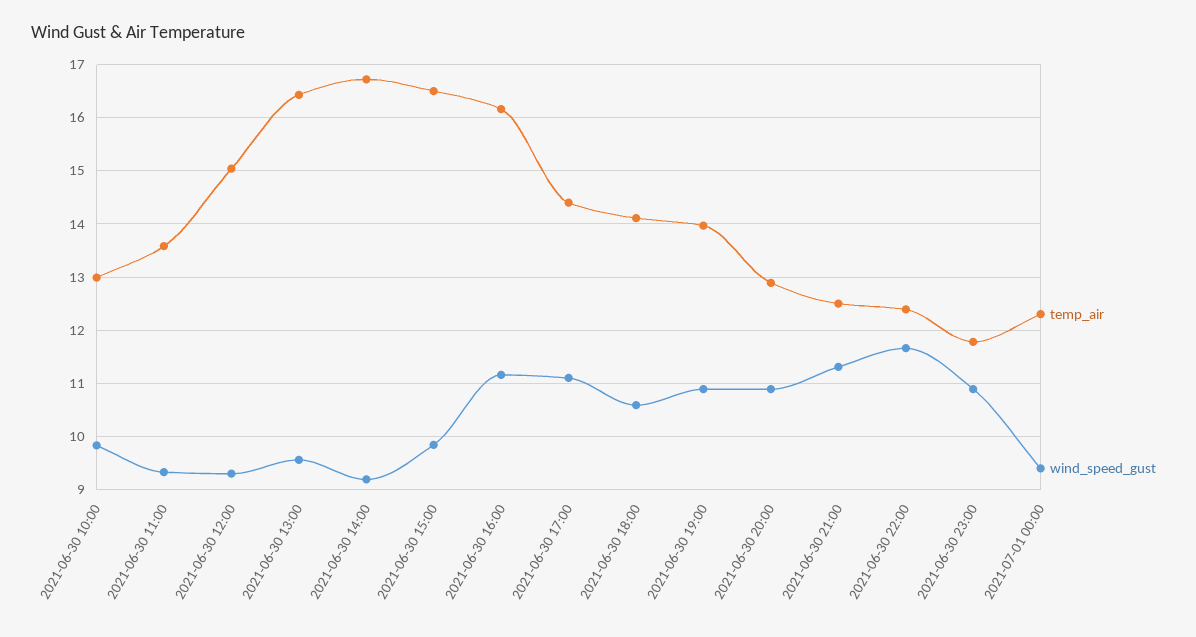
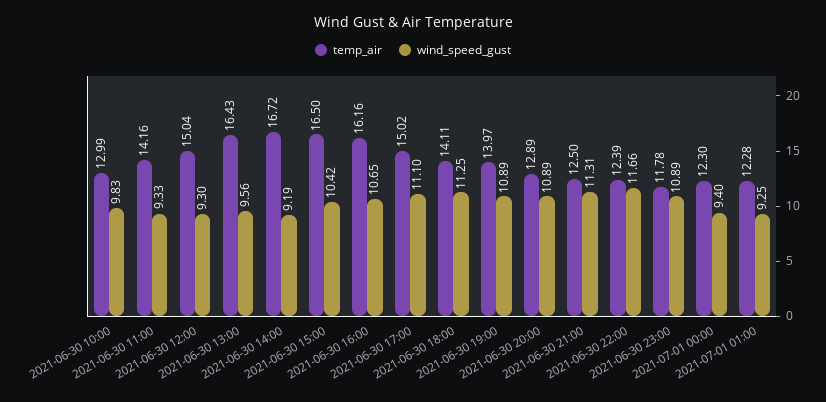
temp_air, 2021-06-30 11:00: 13.6 -> 14.16
wind_speed_gust, 2021-06-30 15:00: 9.8 -> 10.42
wind_speed_gust, 2021-06-30 16:00: 11.2 -> 10.65
temp_air, 2021-06-30 17:00: 14.4 -> 15.02
wind_speed_gust, 2021-06-30 18:00: 10.6 -> 11.25
temp_air, 2021-07-01 01:00: none -> 12.28
wind_speed_gust, 2021-07-01 01:00: none -> 9.25

